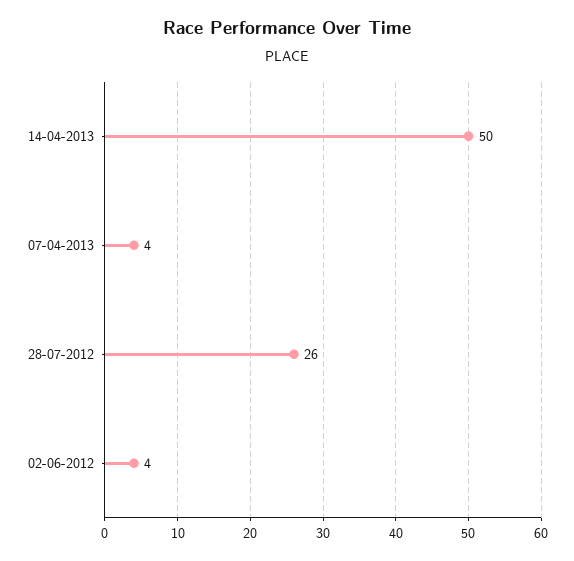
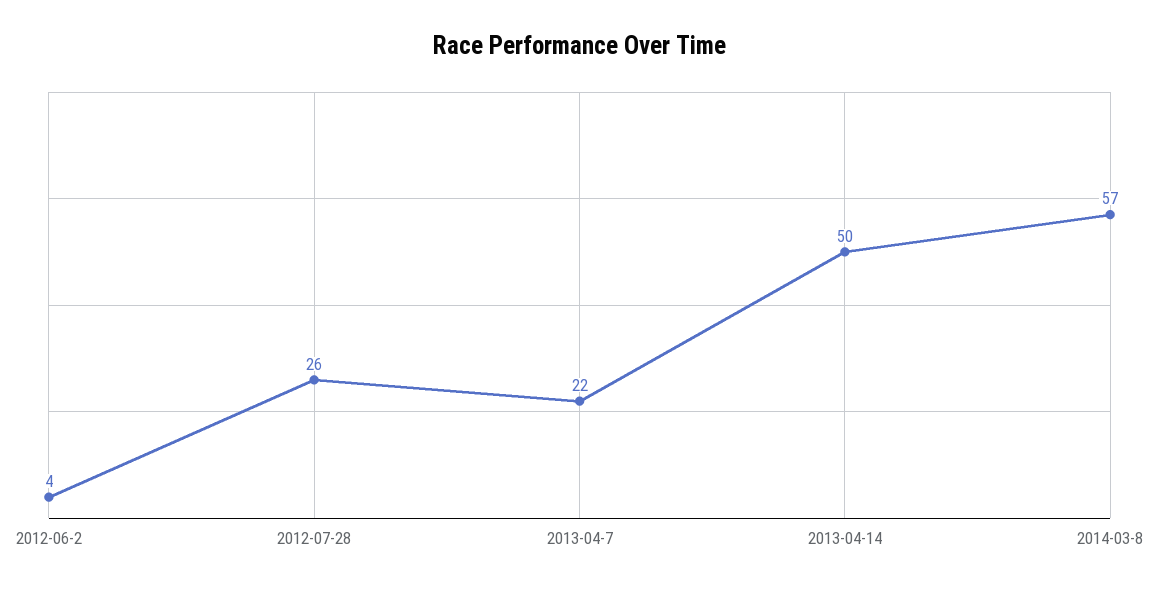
07-04-2013: 4 -> 22
2014-03-8: none -> 57

